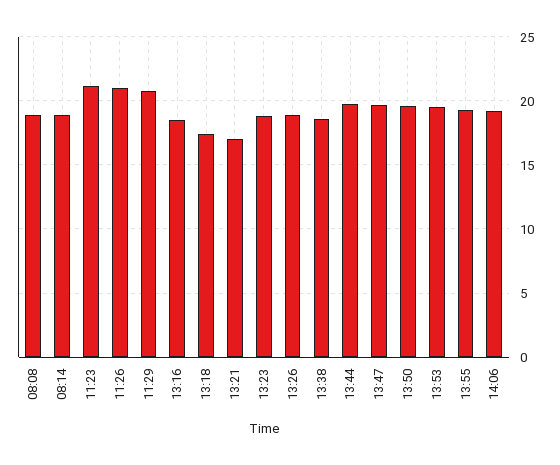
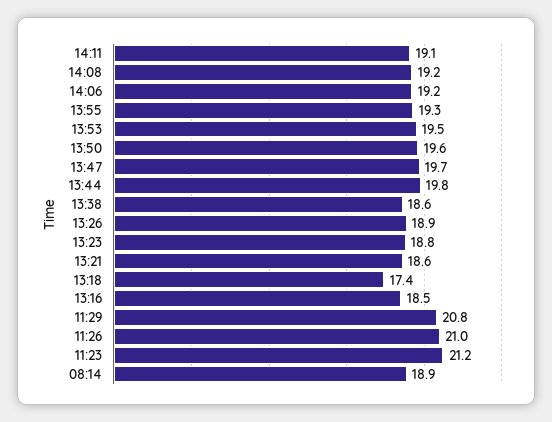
08:08: 19 -> none
13:21: 17 -> 18.6
14:11: none -> 19.1
14:08: none -> 19.2

